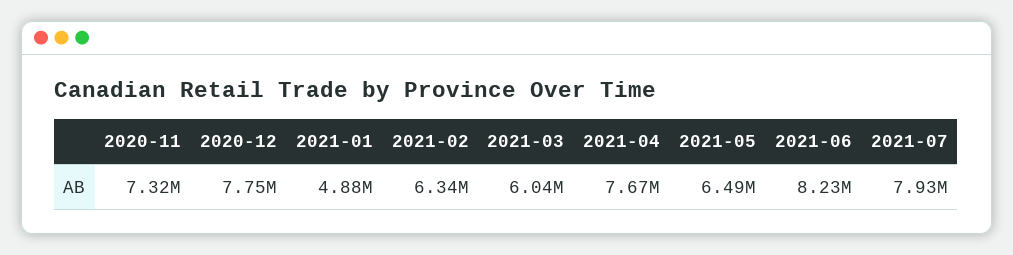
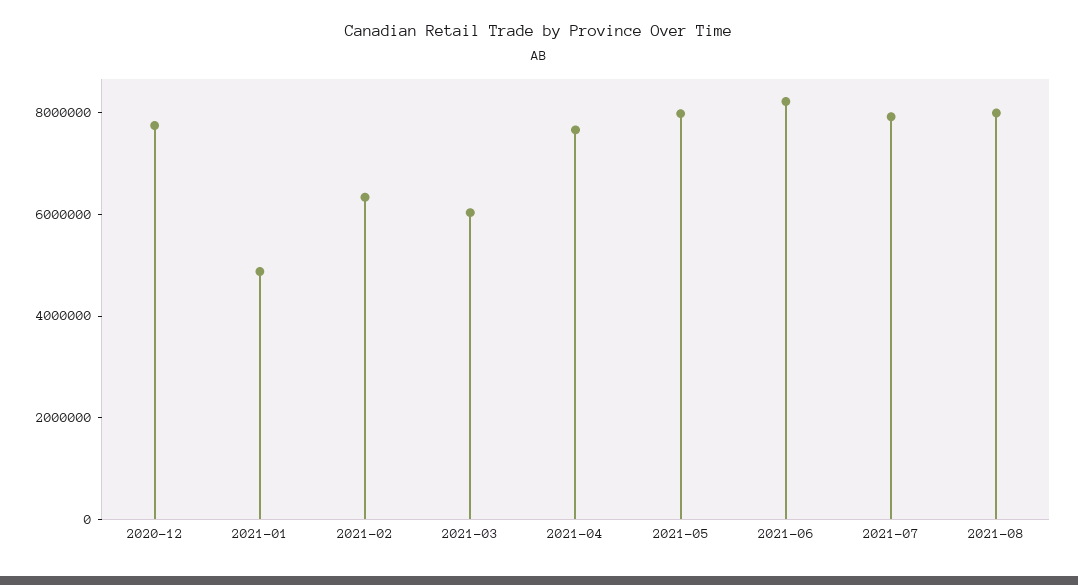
2020-11: 7320000 -> none
2021-05: 6490000 -> 8000000
2021-08: none -> 8000000

